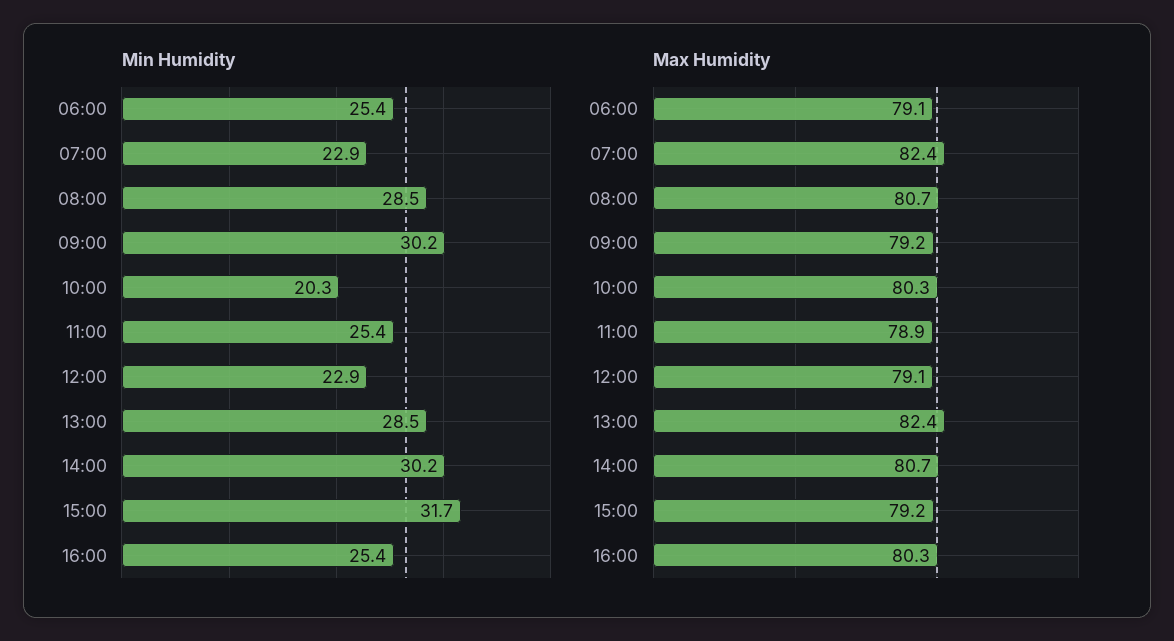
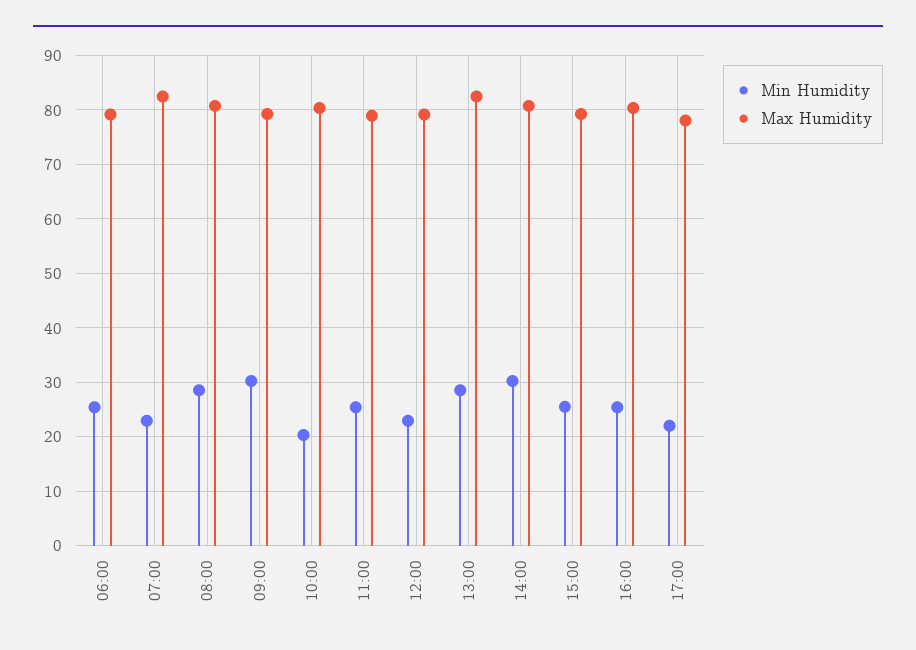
Min Humidity, 15:00: 31.7 -> 26
Min Humidity, 17:00: none -> 22
Max Humidity, 17:00: none -> 78

